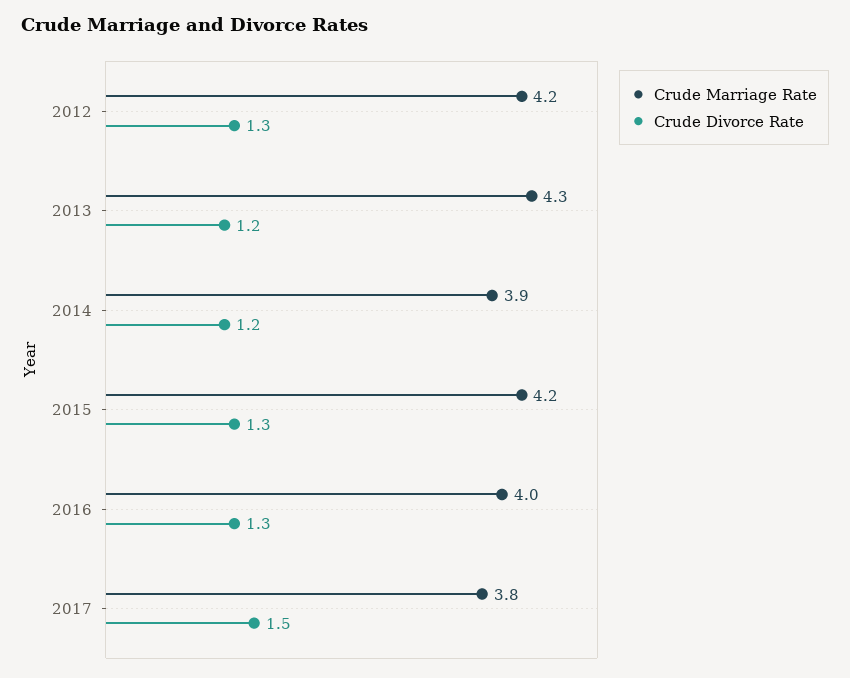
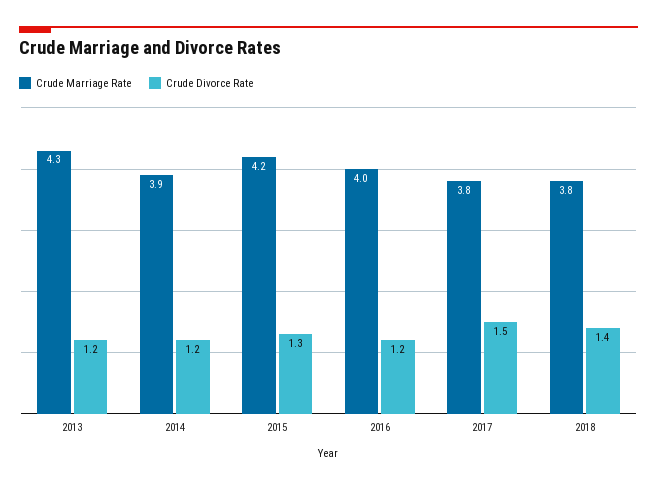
Crude Marriage Rate, 2012: 4.2 -> none
Crude Divorce Rate, 2012: 1.3 -> none
Crude Divorce Rate, 2016: 1.3 -> 1.2
Crude Marriage Rate, 2018: none -> 3.8
Crude Divorce Rate, 2018: none -> 1.4

